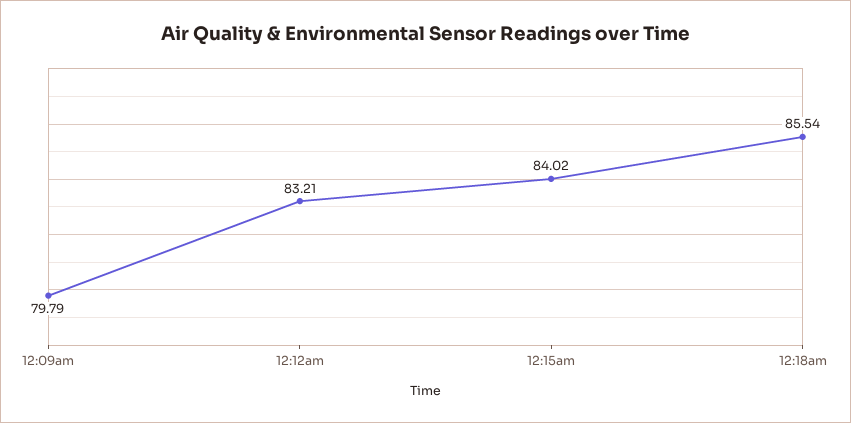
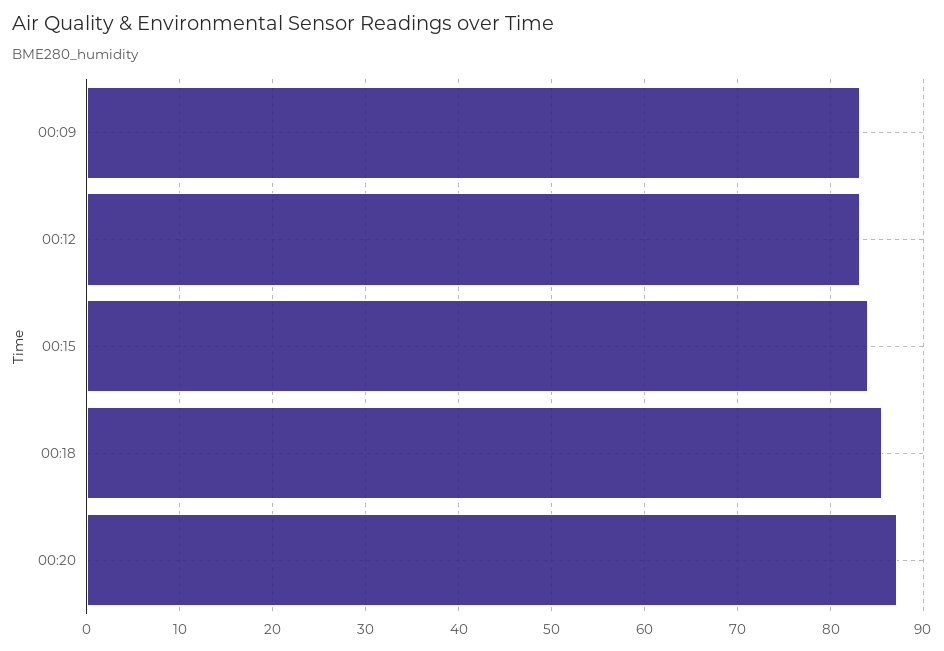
12:09am: 79.79 -> 83
00:20: none -> 87

